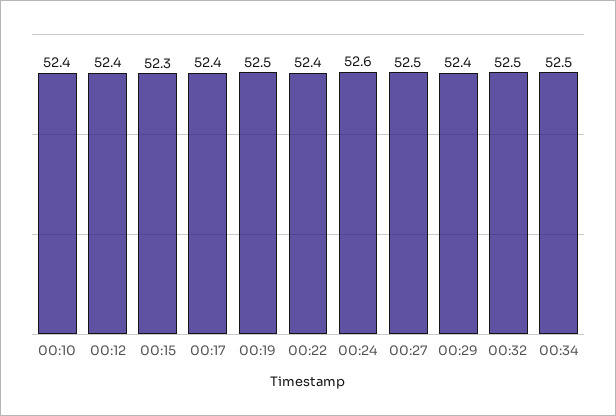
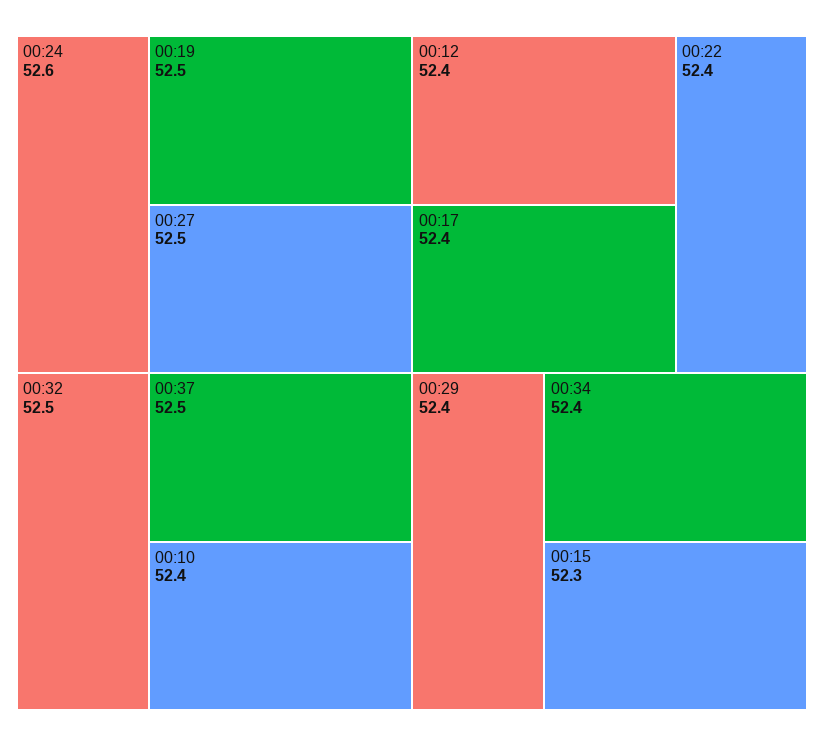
00:34: 52.5 -> 52.4
00:37: none -> 52.5

